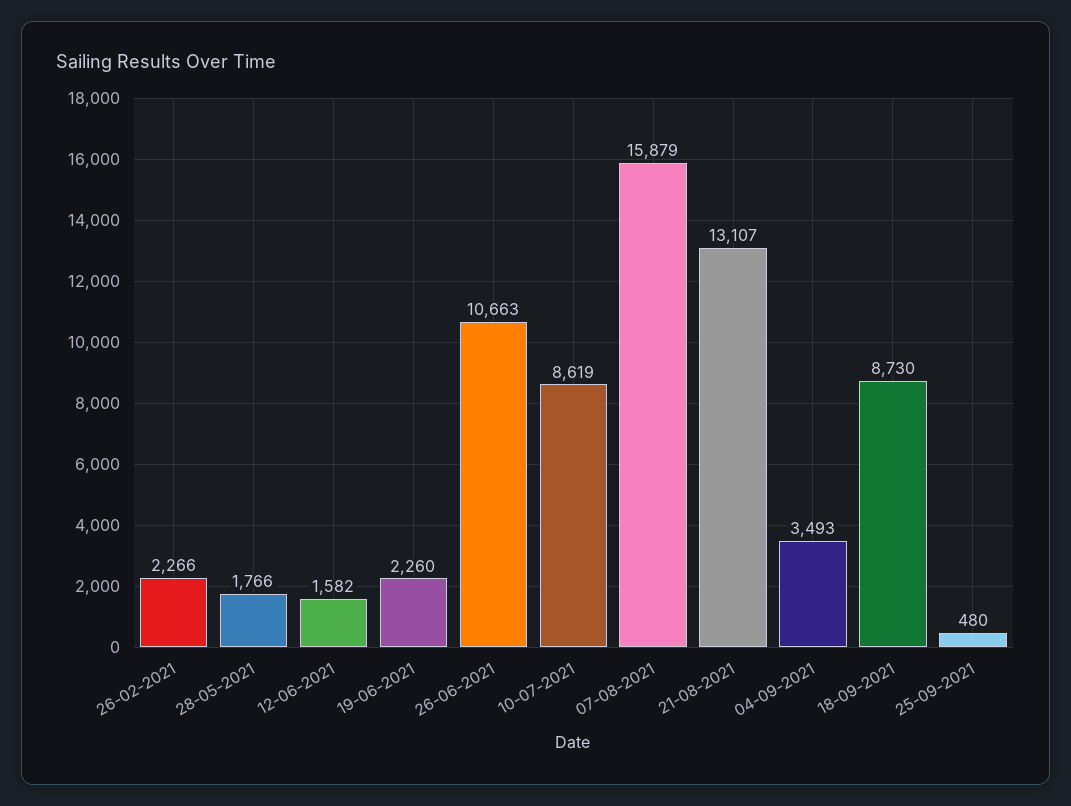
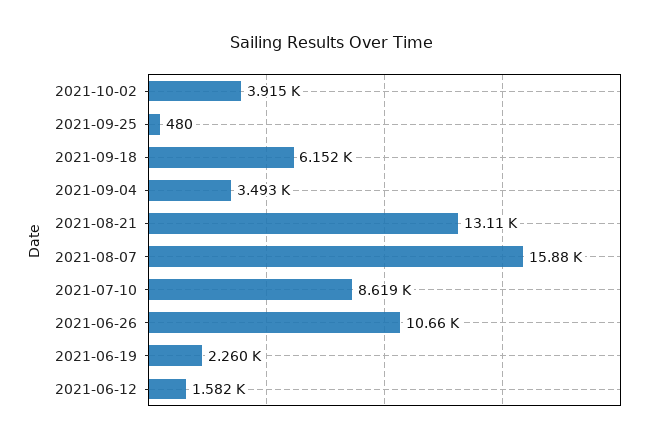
26-02-2021: 2266 -> none
28-05-2021: 1766 -> none
18-09-2021: 8730 -> 6152
2021-10-02: none -> 3915

